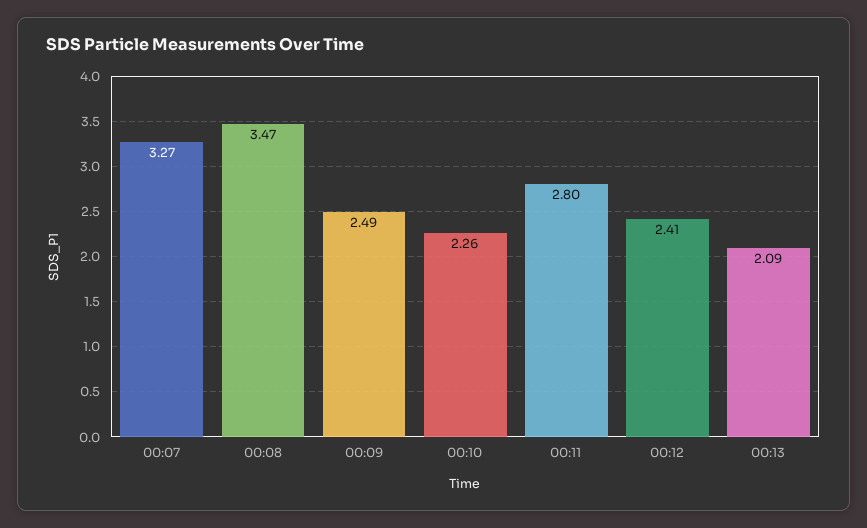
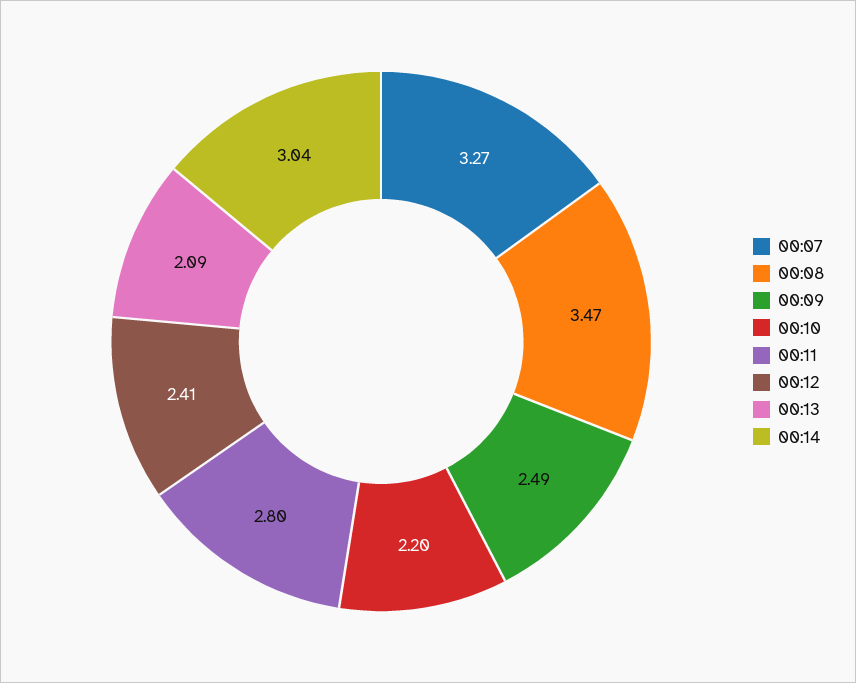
00:10: 2.26 -> 2.2
00:14: none -> 3.04

